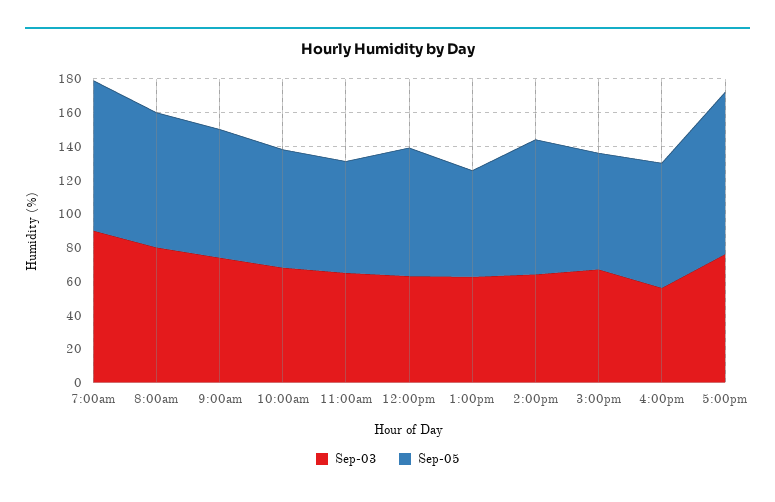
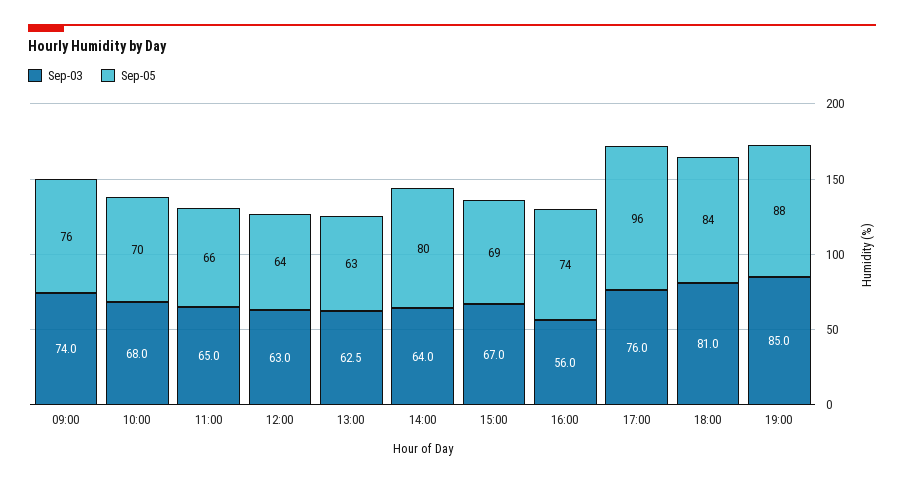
Sep-03, 7:00am: 90 -> none
Sep-05, 7:00am: 90 -> none
Sep-03, 8:00am: 80 -> none
Sep-05, 8:00am: 80 -> none
Sep-05, 12:00pm: 75 -> 64
Sep-03, 18:00: none -> 81
Sep-05, 18:00: none -> 84
Sep-03, 19:00: none -> 85
Sep-05, 19:00: none -> 88

